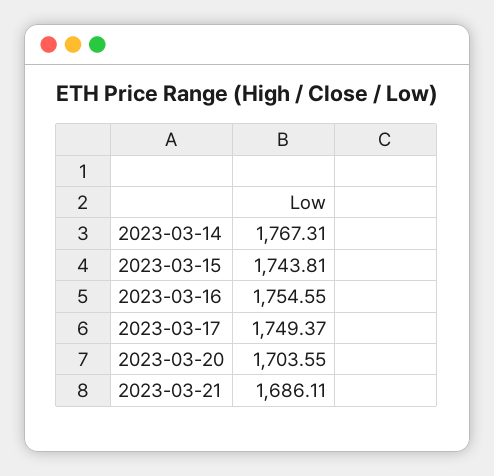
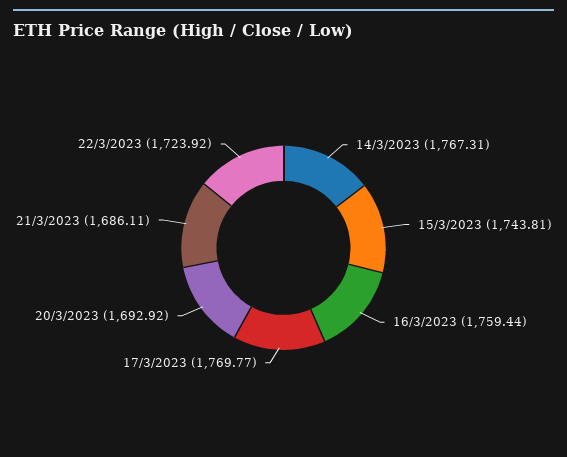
2023-03-16: 1754.55 -> 1759.44
2023-03-17: 1749.37 -> 1769.77
2023-03-20: 1703.55 -> 1692.92
22/3/2023: none -> 1723.92

